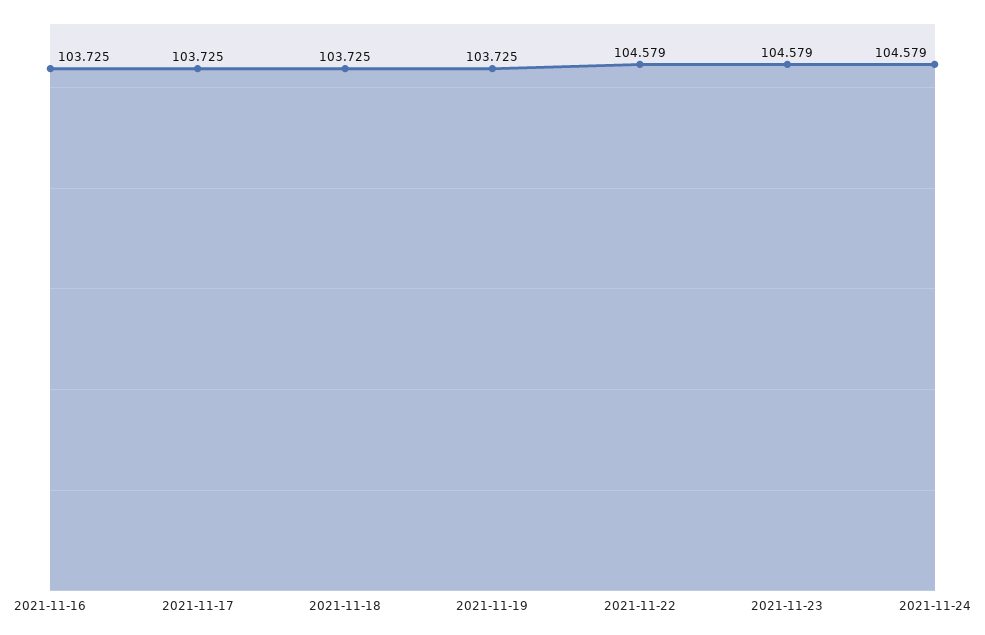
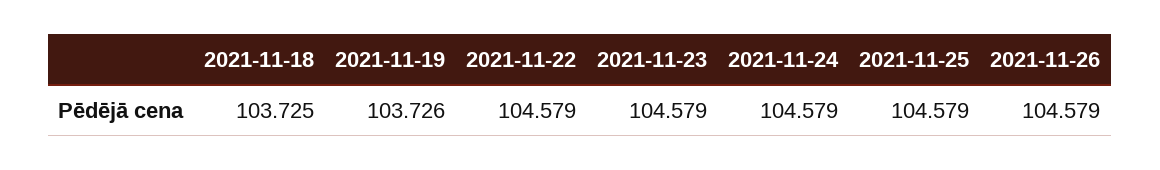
2021-11-16: 103.725 -> none
2021-11-17: 103.725 -> none
2021-11-19: 103.725 -> 103.726
2021-11-25: none -> 104.579
2021-11-26: none -> 104.579

